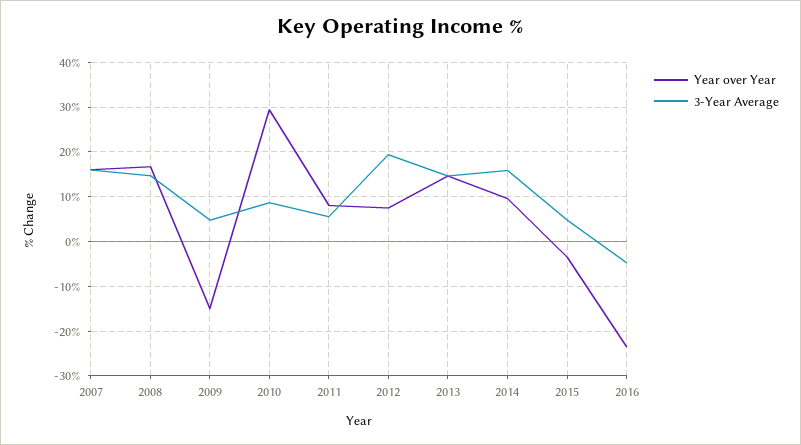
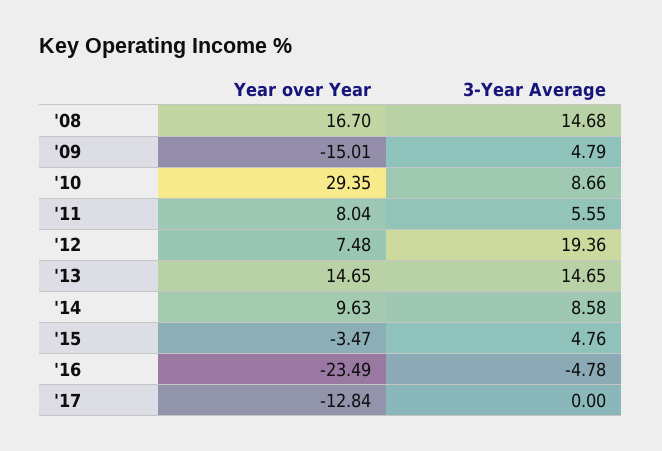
Year over Year, 2007: 16 -> none
3-Year Average, 2007: 16 -> none
3-Year Average, 2014: 16 -> 8.58
Year over Year, '17: none -> -12.84
3-Year Average, '17: none -> 0

